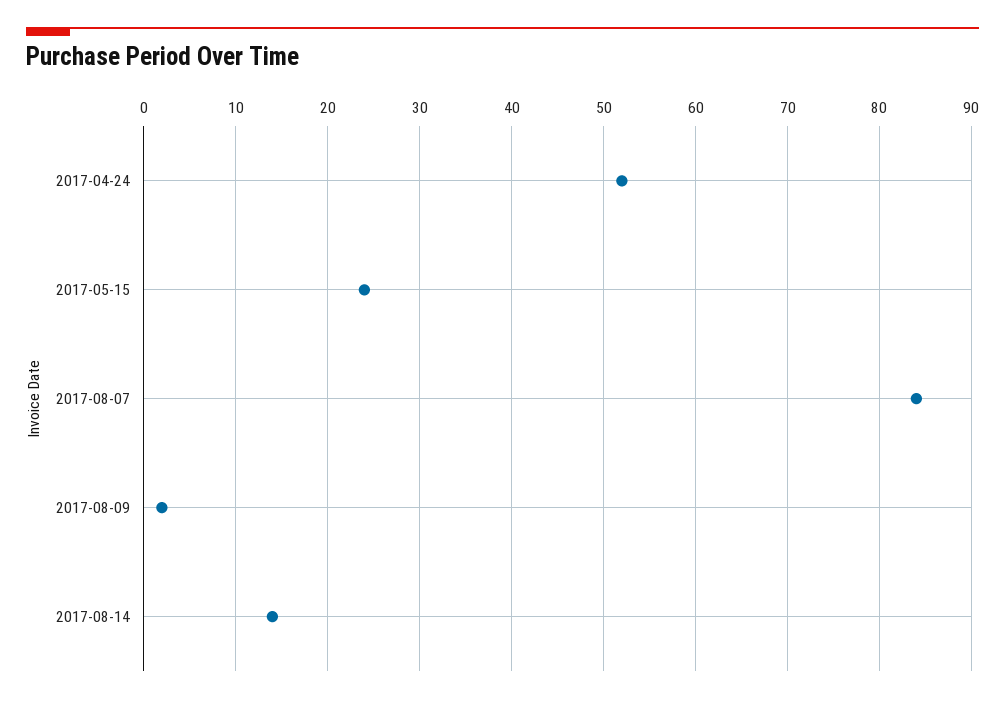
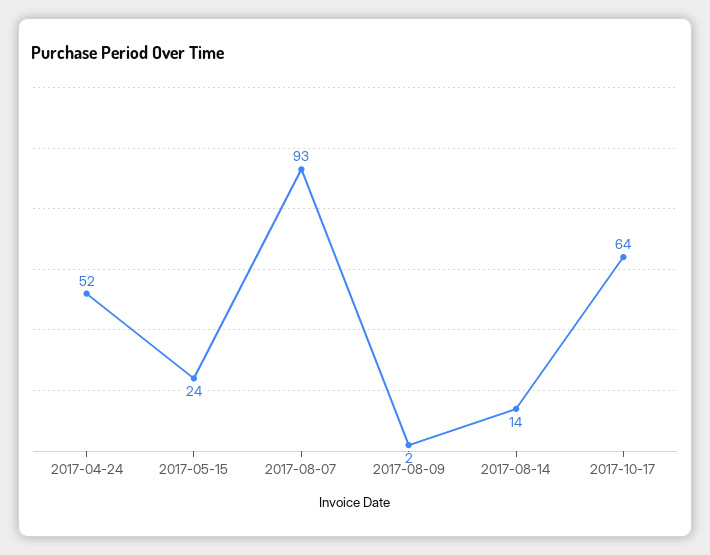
2017-08-07: 84 -> 93
2017-10-17: none -> 64

